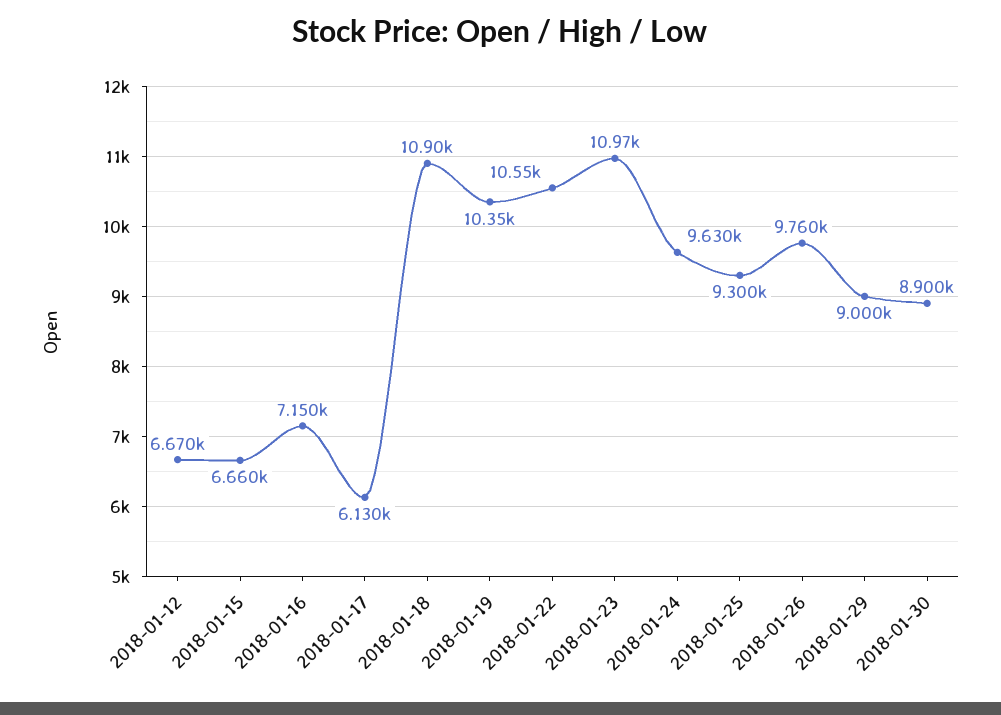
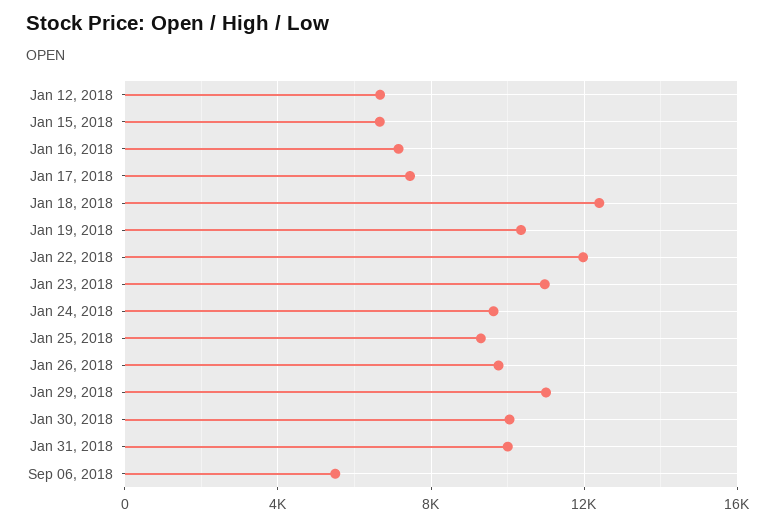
2018-01-17: 6130 -> 7500
2018-01-18: 10900 -> 12500
2018-01-22: 10550 -> 12000
2018-01-29: 9000 -> 11000
2018-01-30: 8900 -> 10000
Jan 31, 2018: none -> 10000
Sep 06, 2018: none -> 5500

